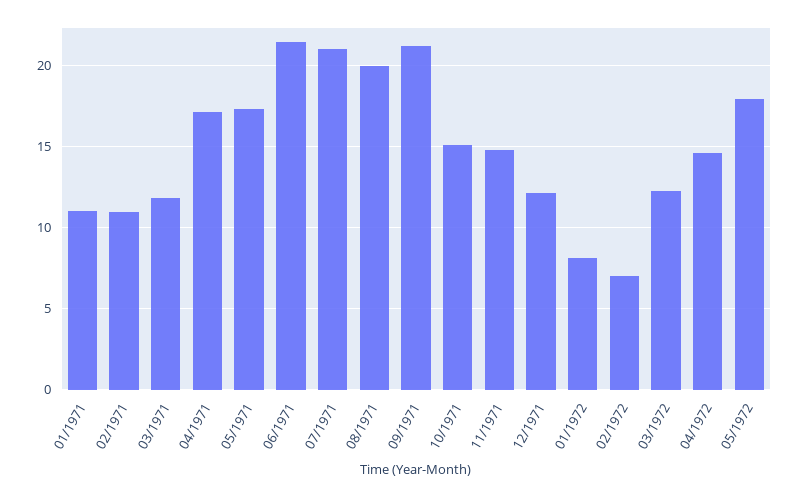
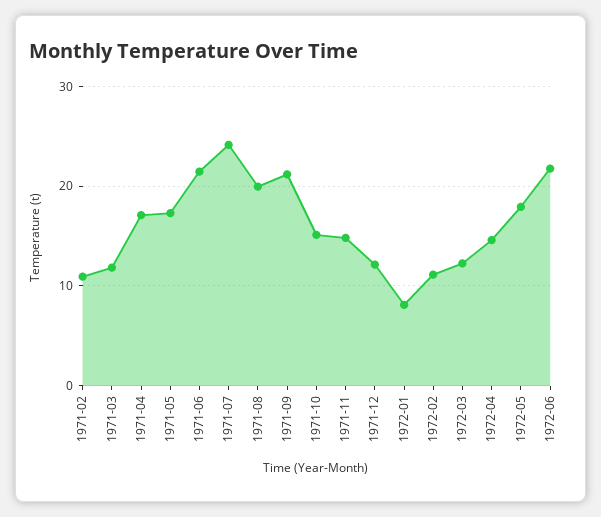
01/1971: 11 -> none
07/1971: 21 -> 24
02/1972: 7 -> 11
1972-06: none -> 22

